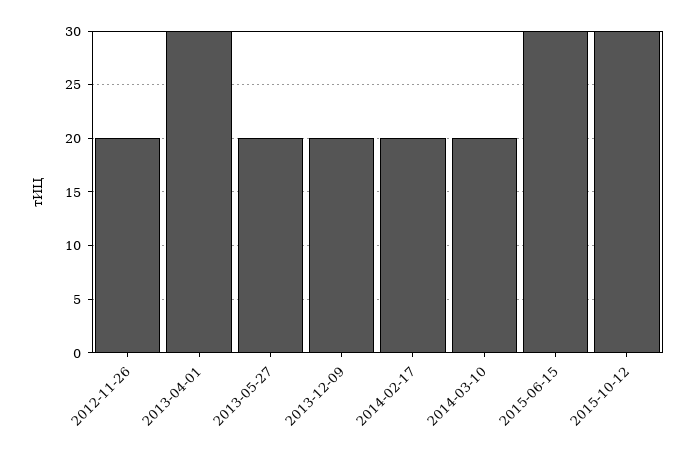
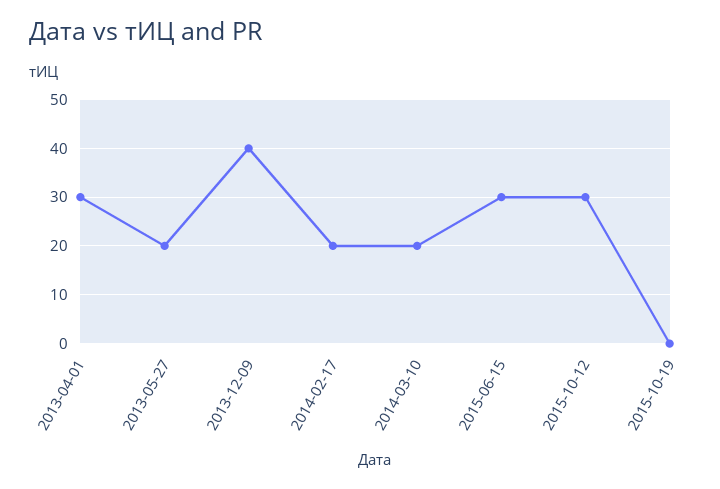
2012-11-26: 20 -> none
2013-12-09: 20 -> 40
2015-10-19: none -> 0

